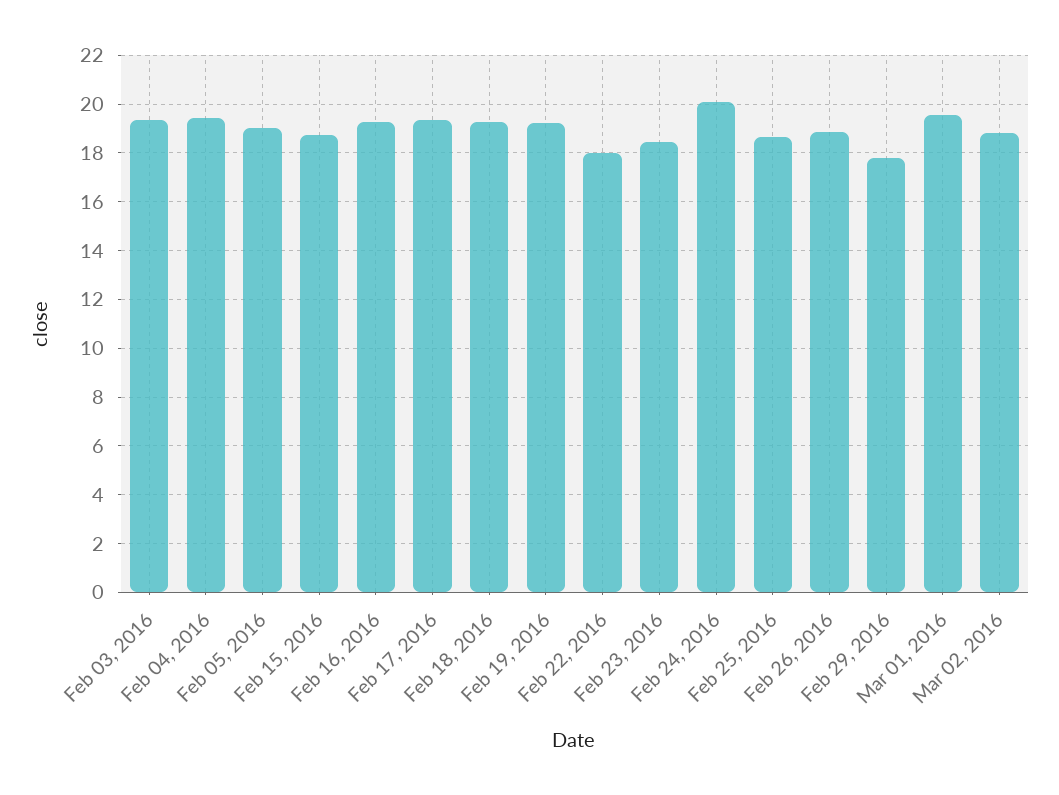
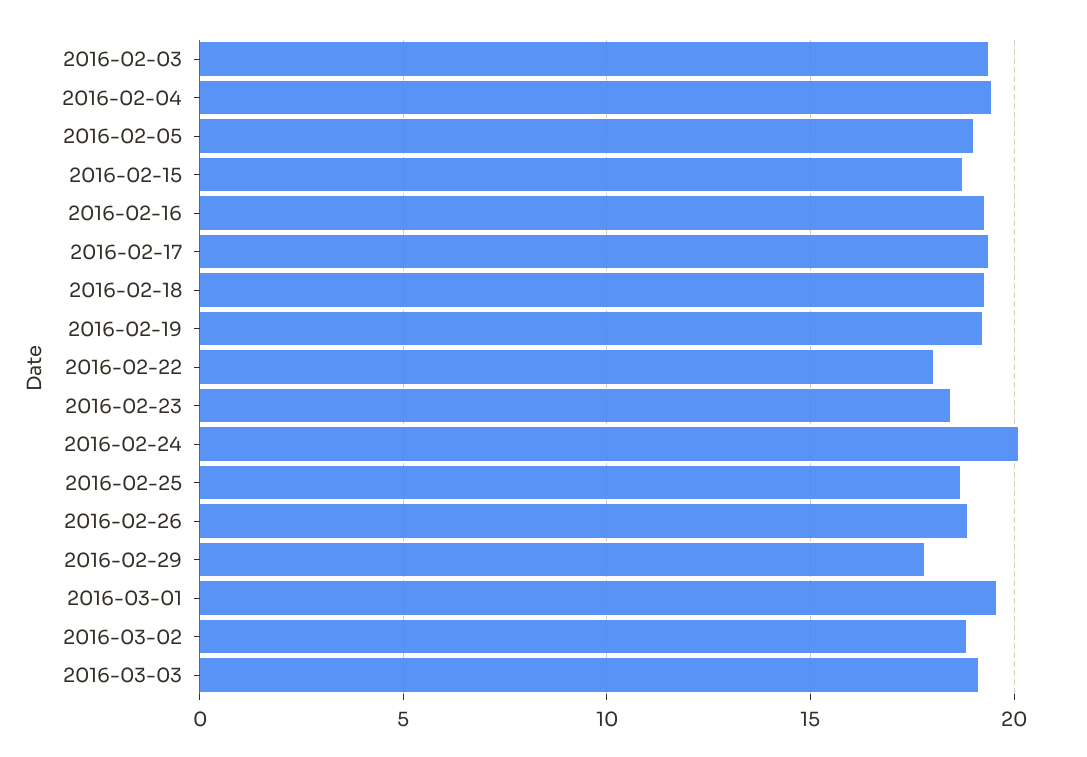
2016-03-03: none -> 19

